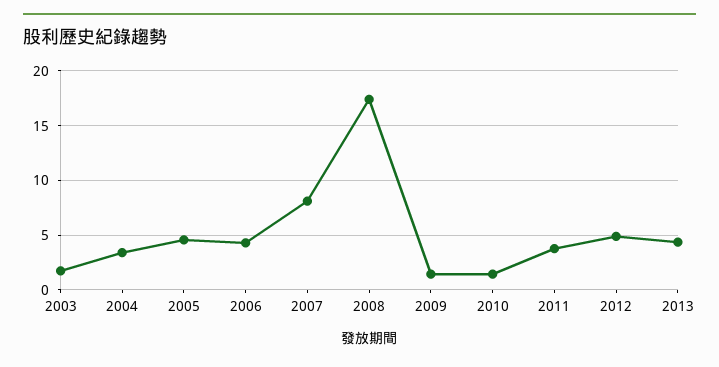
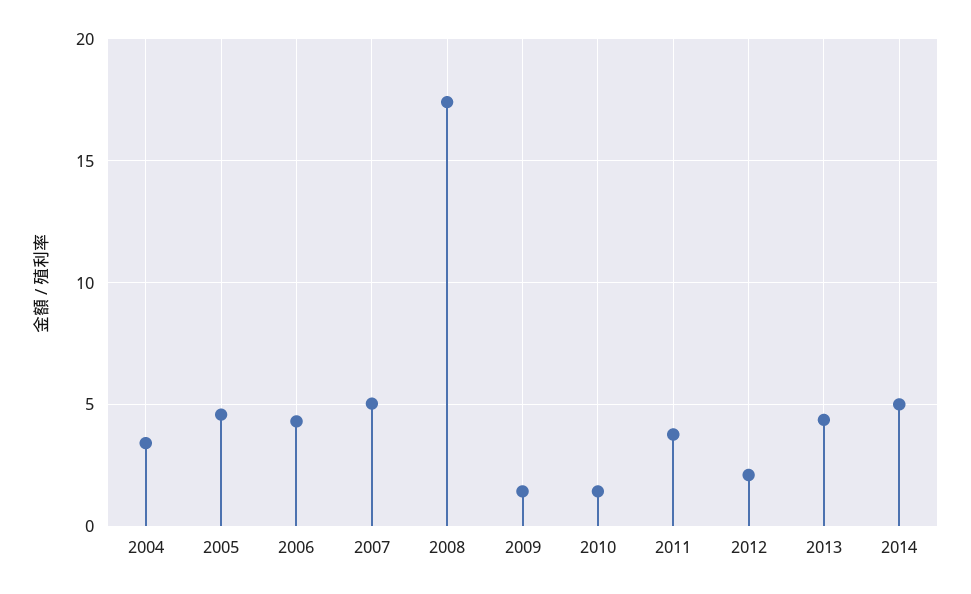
2003: 2 -> none
2007: 8 -> 5
2012: 5 -> 2
2014: none -> 5

